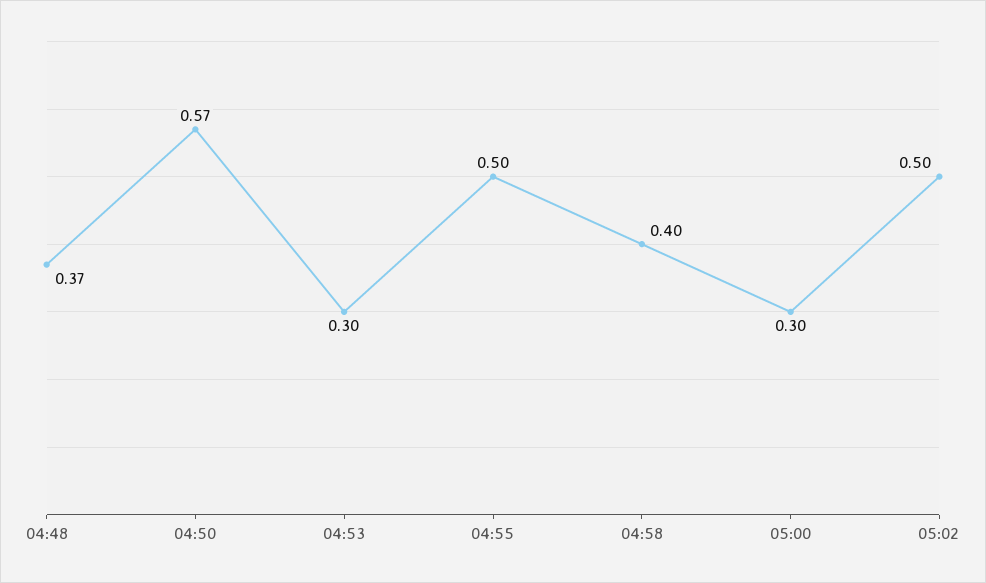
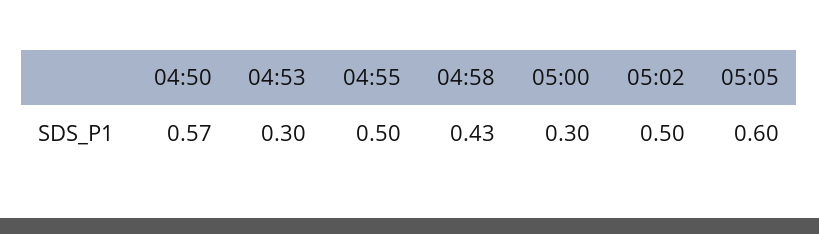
04:48: 0.37 -> none
04:58: 0.4 -> 0.43
05:05: none -> 0.6

